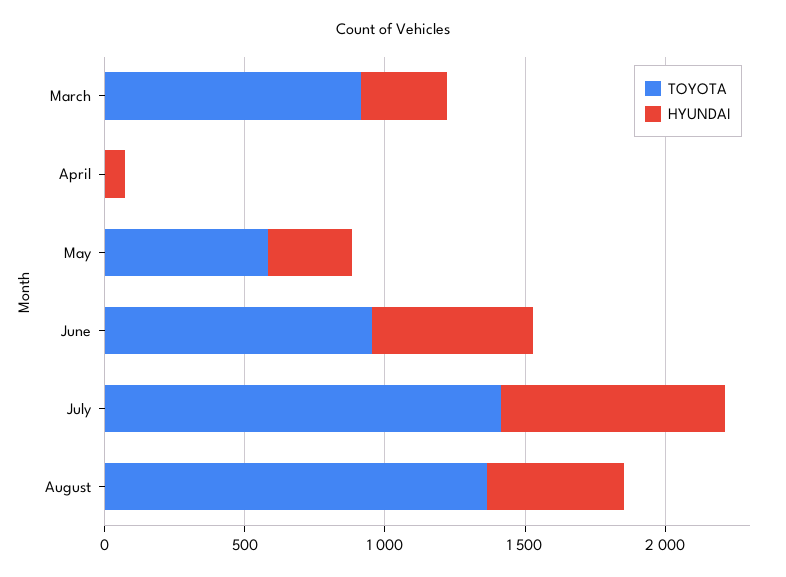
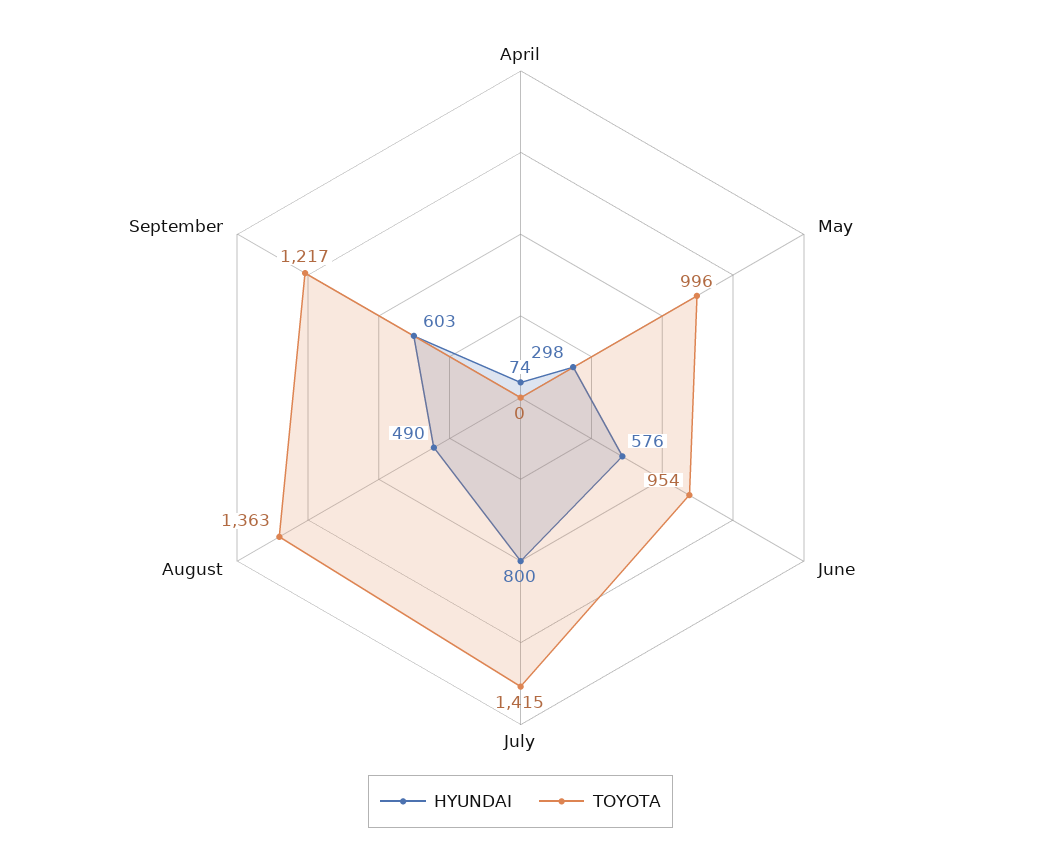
TOYOTA, March: 900 -> none
HYUNDAI, March: 300 -> none
TOYOTA, May: 600 -> 996
HYUNDAI, September: none -> 603
TOYOTA, September: none -> 1217

